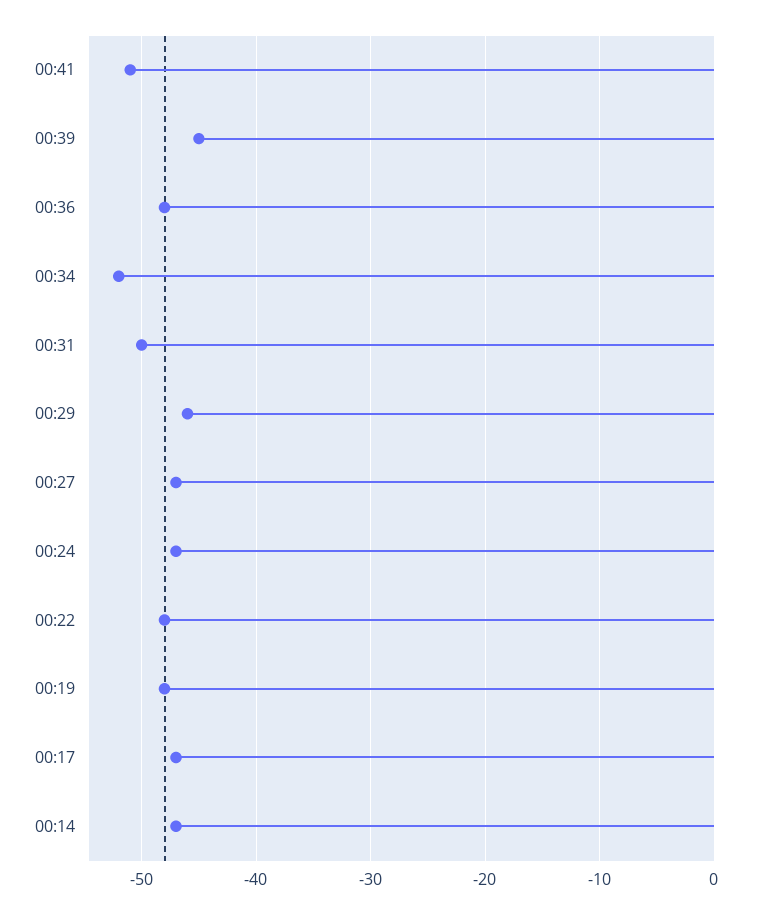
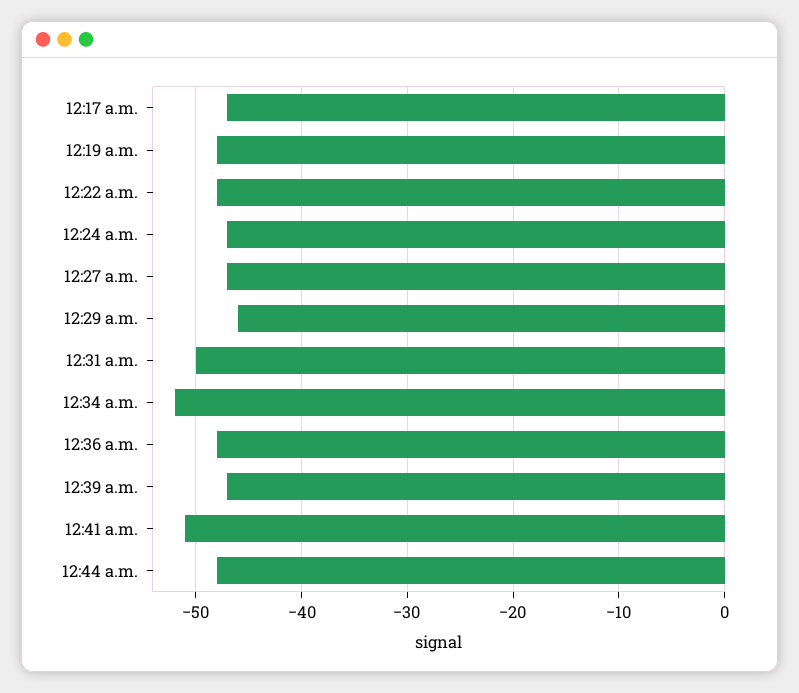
00:39: -45 -> -47
00:14: -47 -> none
12:44 a.m.: none -> -48

